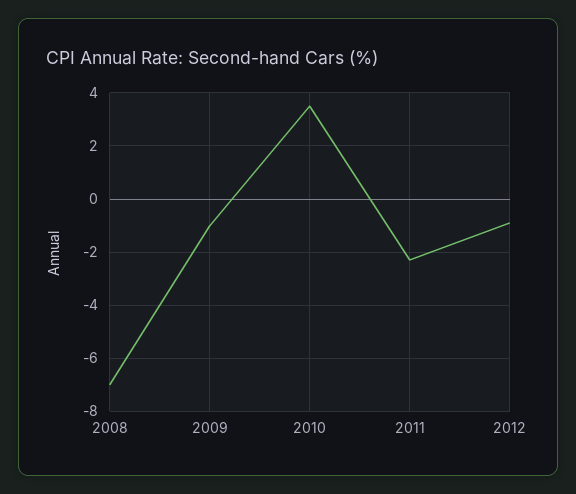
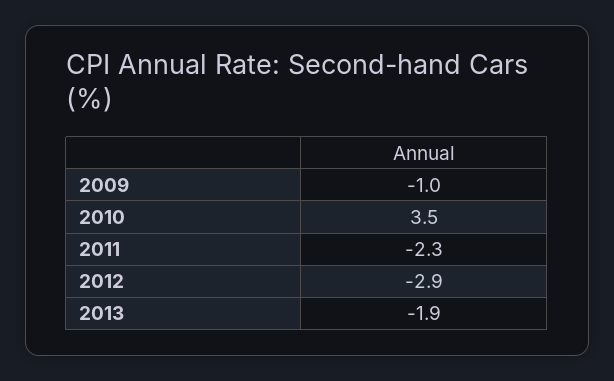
2008: -7 -> none
2012: -1 -> -2.9
2013: none -> -1.9

